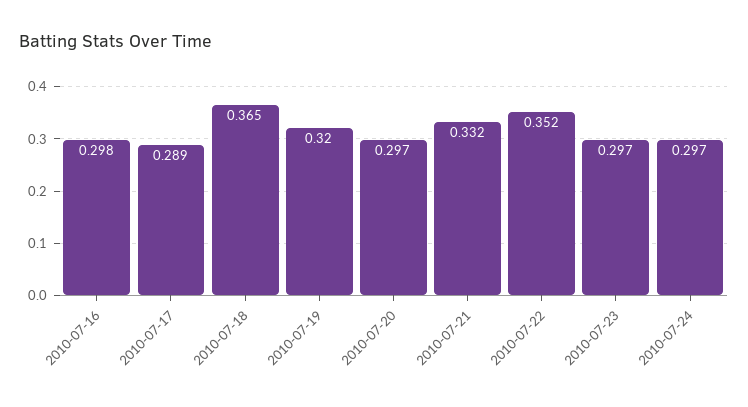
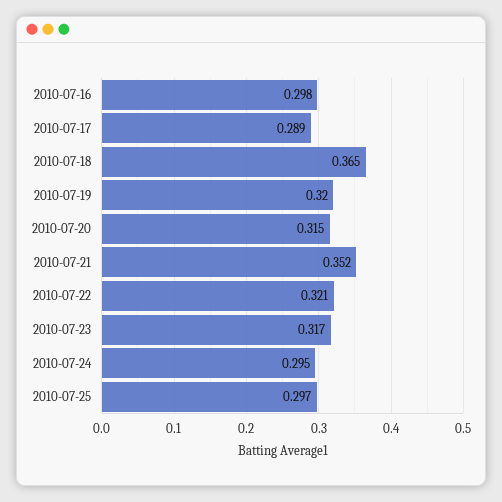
2010-07-20: 0.297 -> 0.315
2010-07-21: 0.332 -> 0.352
2010-07-22: 0.352 -> 0.321
2010-07-23: 0.297 -> 0.317
2010-07-24: 0.297 -> 0.295
2010-07-25: none -> 0.297

